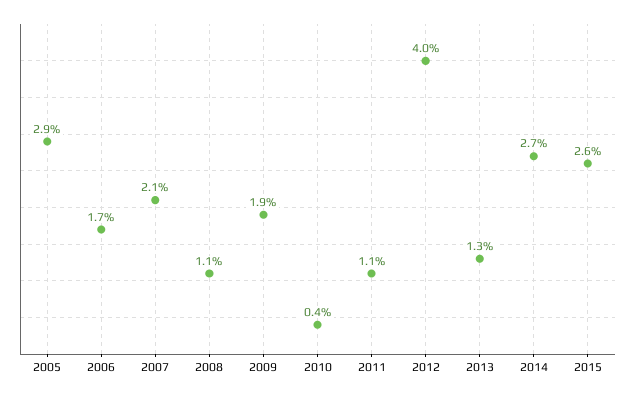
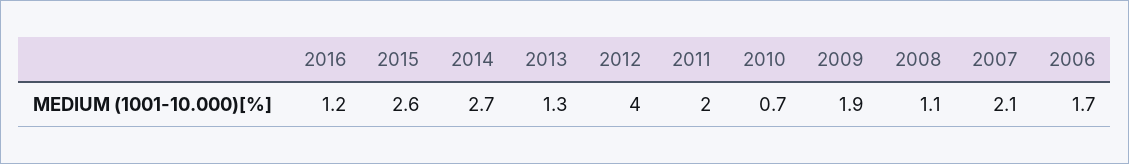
2005: 2.9 -> none
2010: 0.4 -> 0.7
2011: 1.1 -> 2
2016: none -> 1.2

